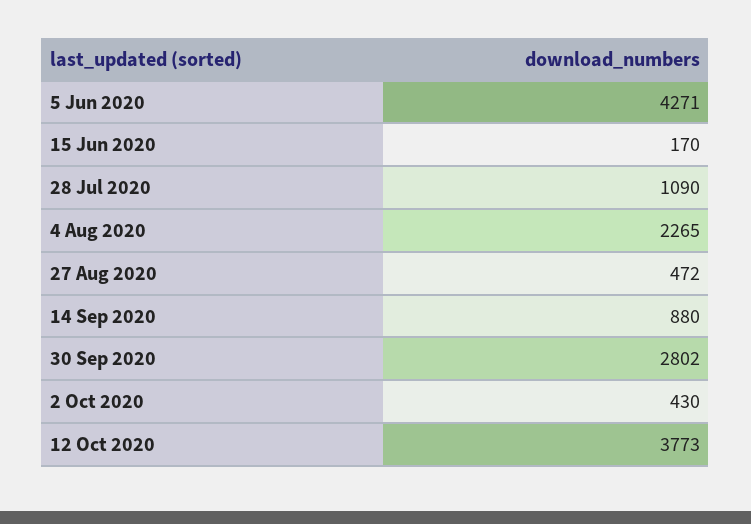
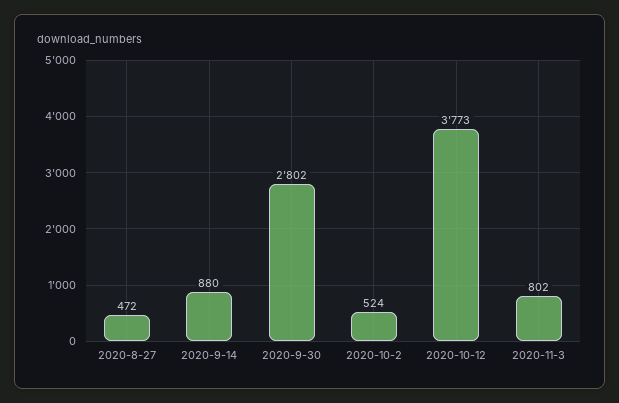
5 Jun 2020: 4271 -> none
15 Jun 2020: 170 -> none
28 Jul 2020: 1090 -> none
4 Aug 2020: 2265 -> none
2 Oct 2020: 430 -> 524
2020-11-3: none -> 802

